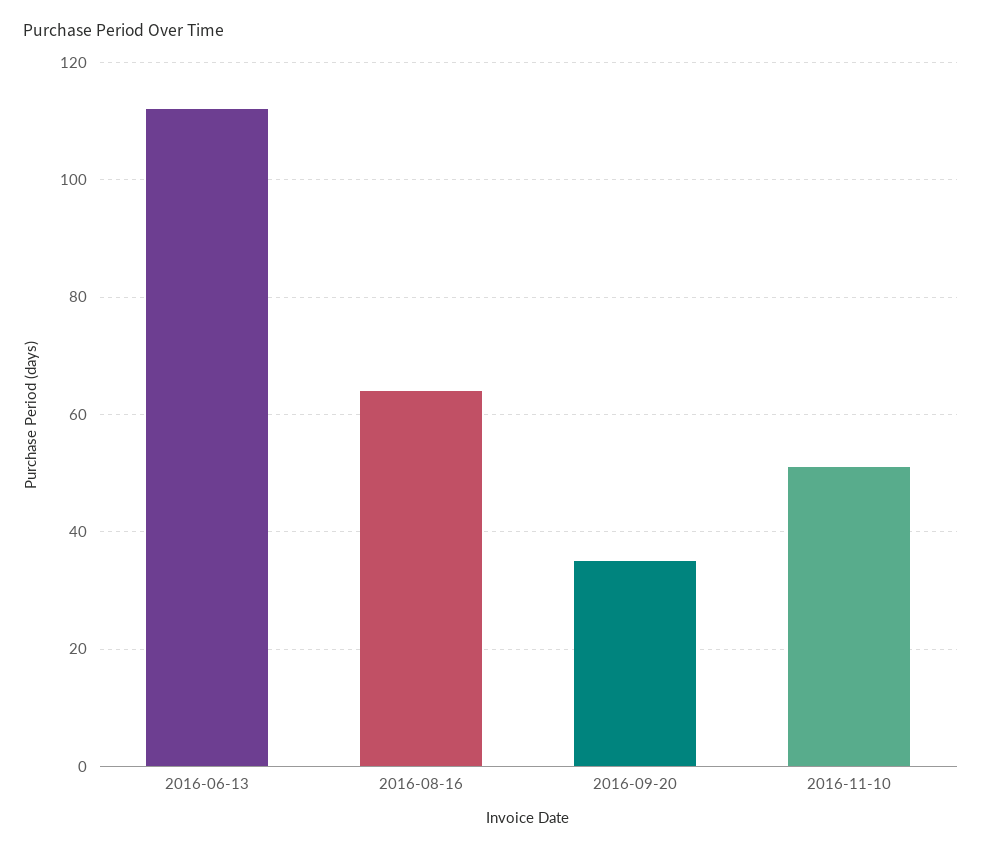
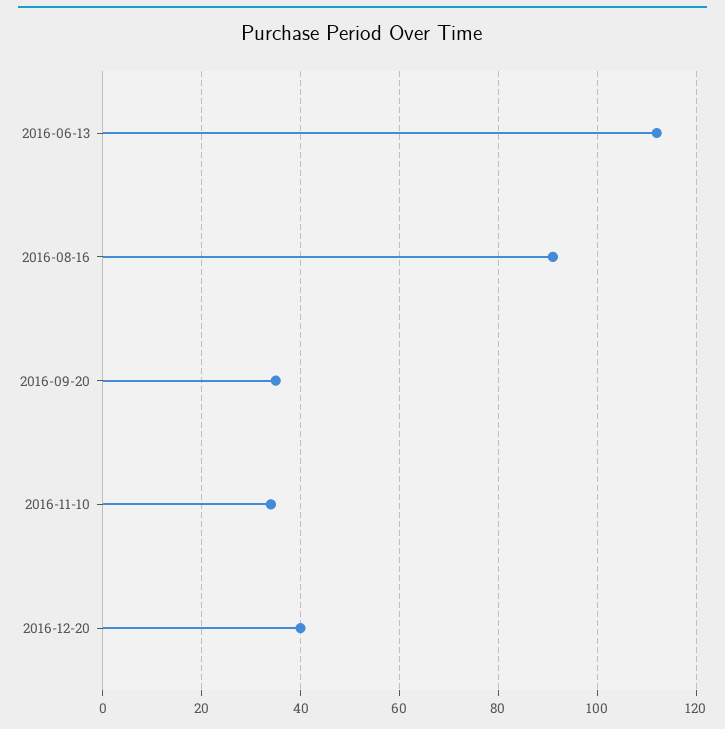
2016-08-16: 65 -> 90
2016-11-10: 50 -> 35
2016-12-20: none -> 40

